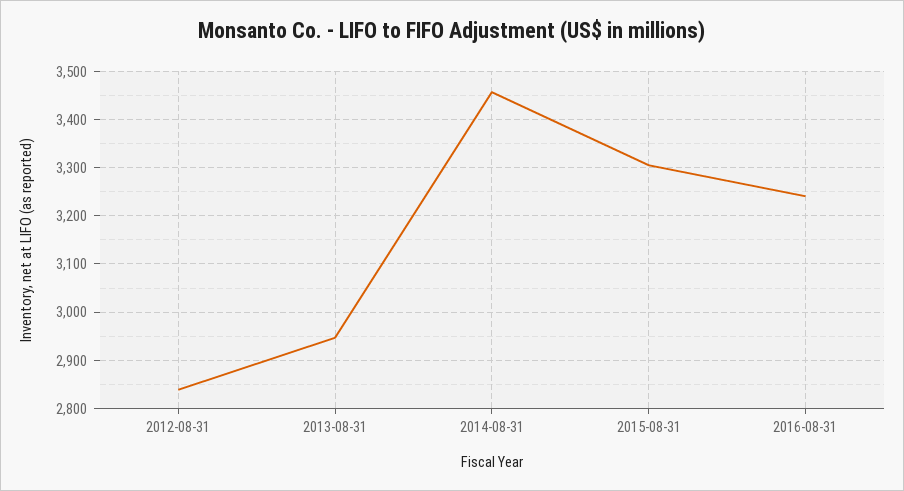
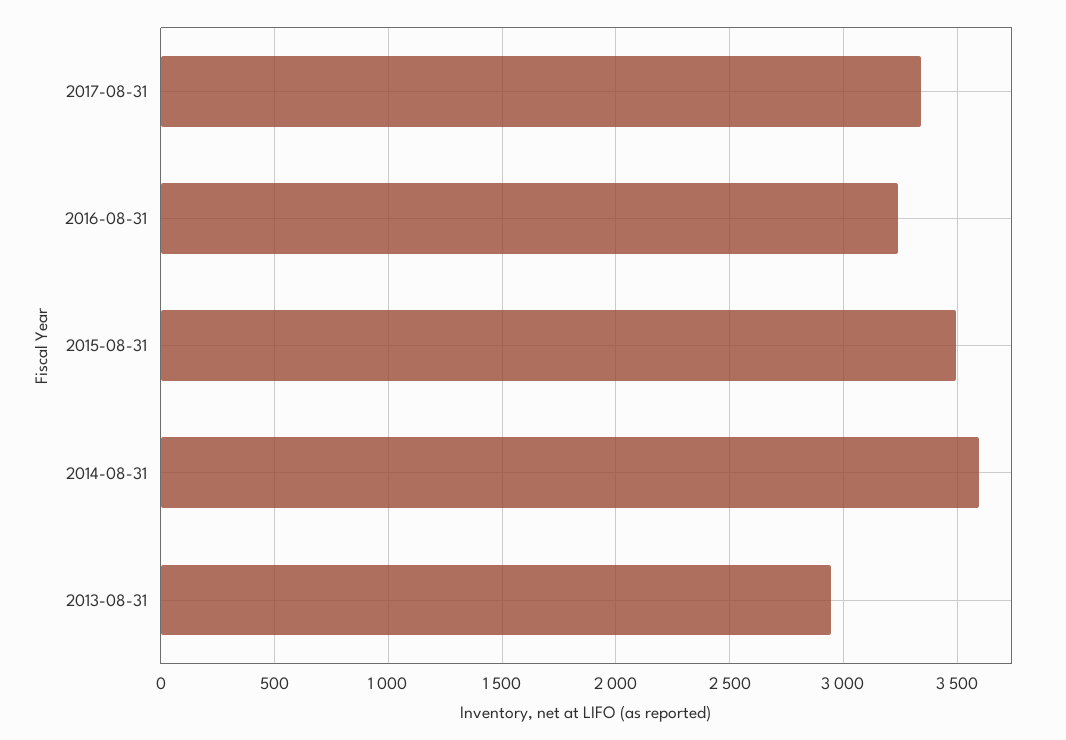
2012-08-31: 2840 -> none
2014-08-31: 3460 -> 3600
2015-08-31: 3300 -> 3500
2017-08-31: none -> 3350

